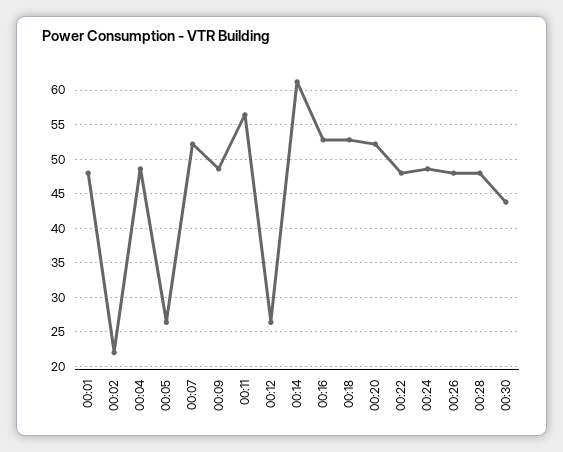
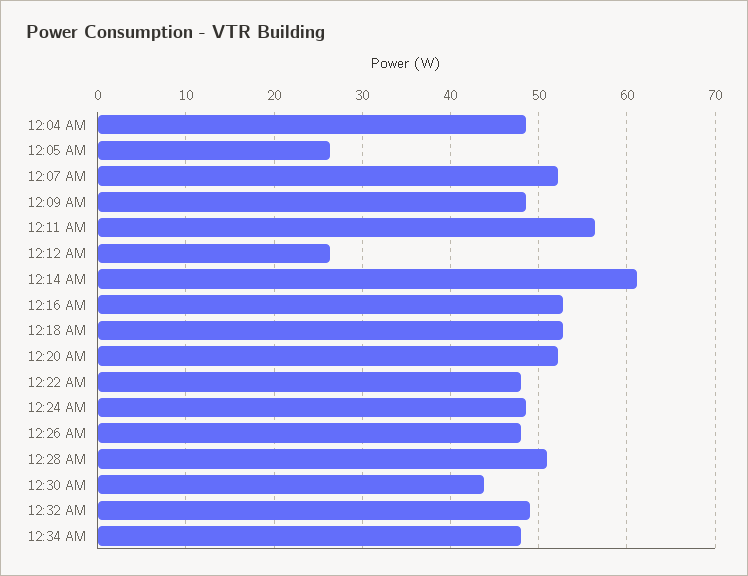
00:01: 48 -> none
00:02: 22 -> none
00:28: 48 -> 51
12:32 AM: none -> 49
12:34 AM: none -> 48

